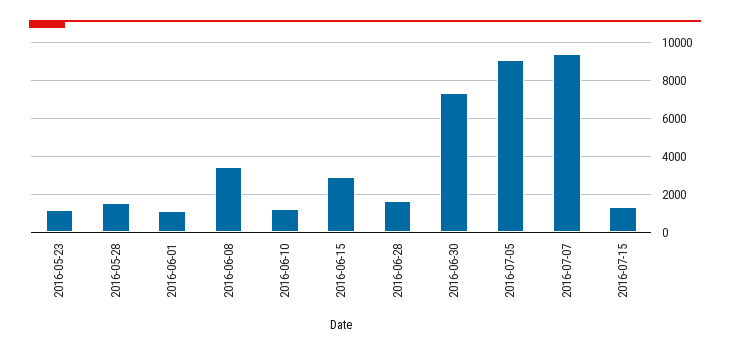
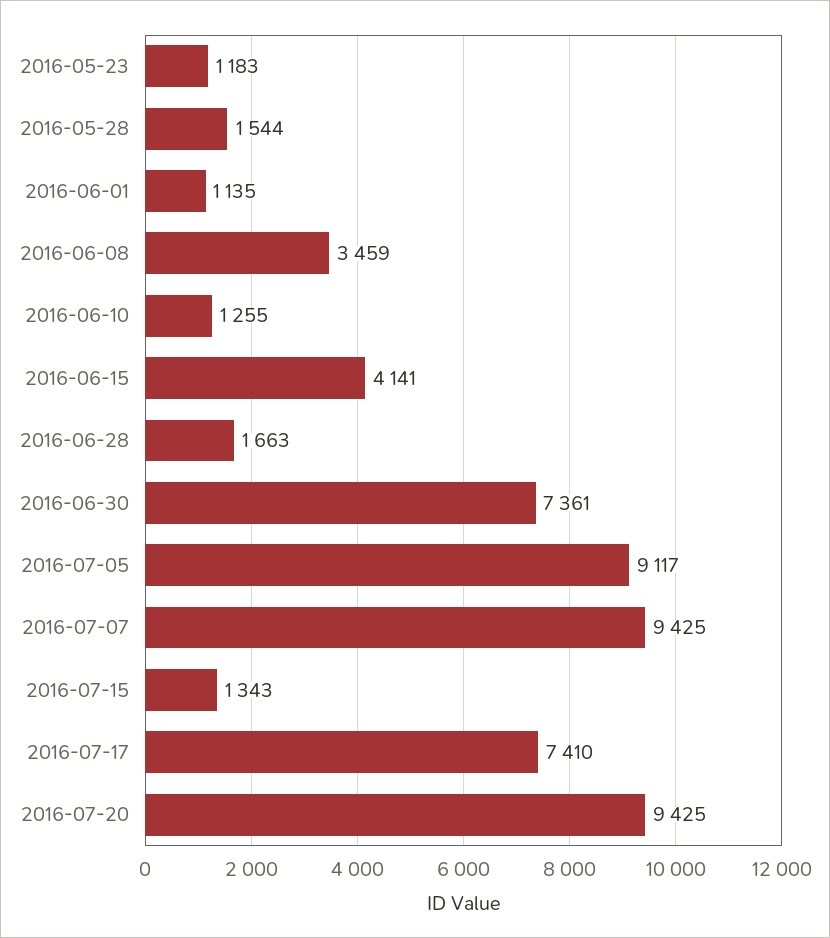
2016-06-15: 3000 -> 4141
2016-07-17: none -> 7410
2016-07-20: none -> 9425

